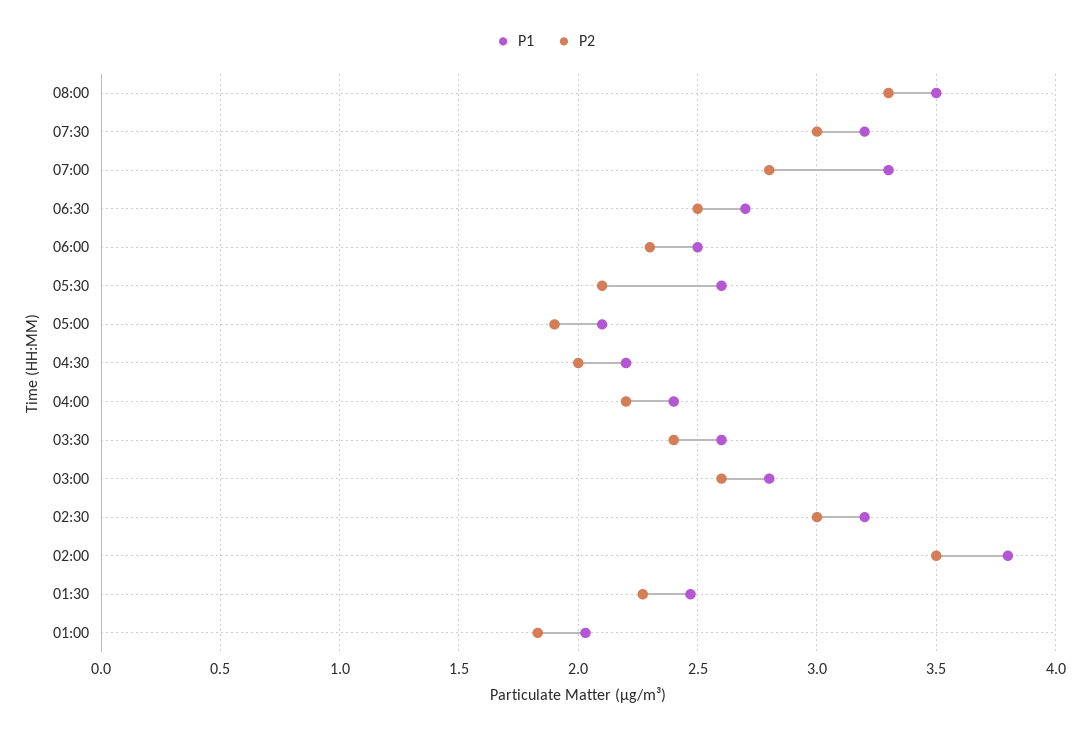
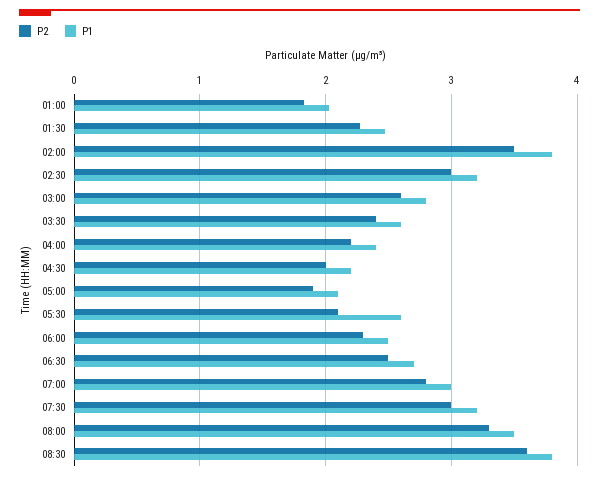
P1, 07:00: 3.3 -> 3
P2, 08:30: none -> 3.6
P1, 08:30: none -> 3.8

